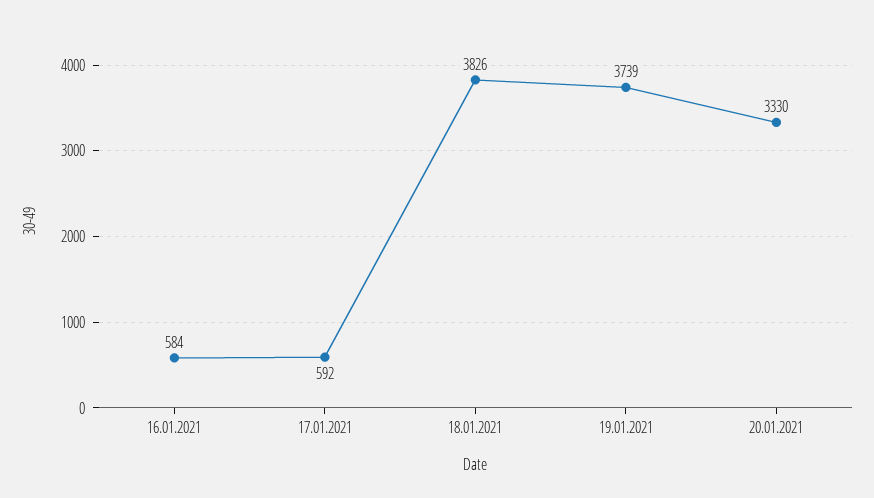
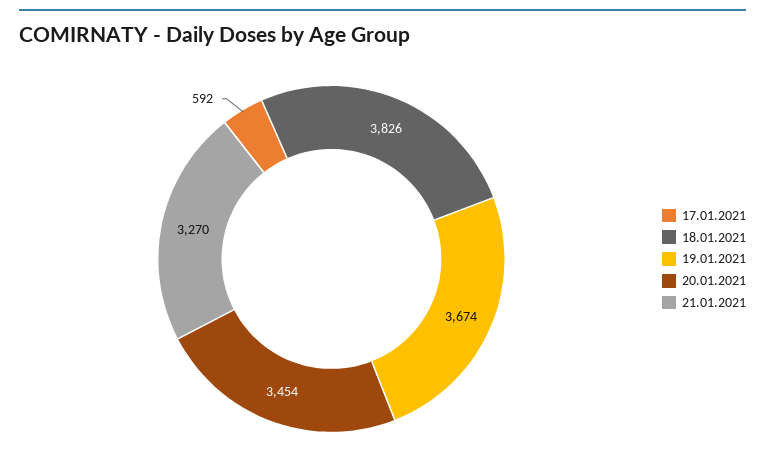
16.01.2021: 584 -> none
19.01.2021: 3739 -> 3674
20.01.2021: 3330 -> 3454
21.01.2021: none -> 3270

